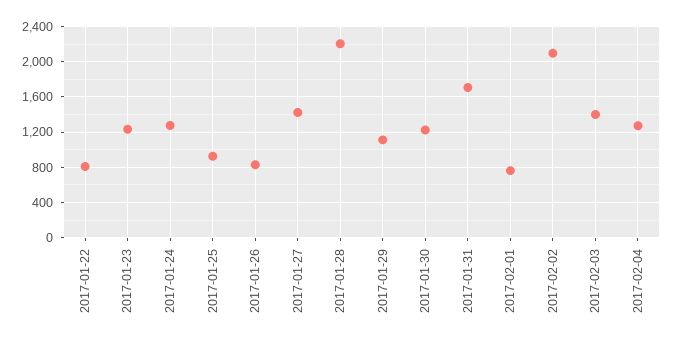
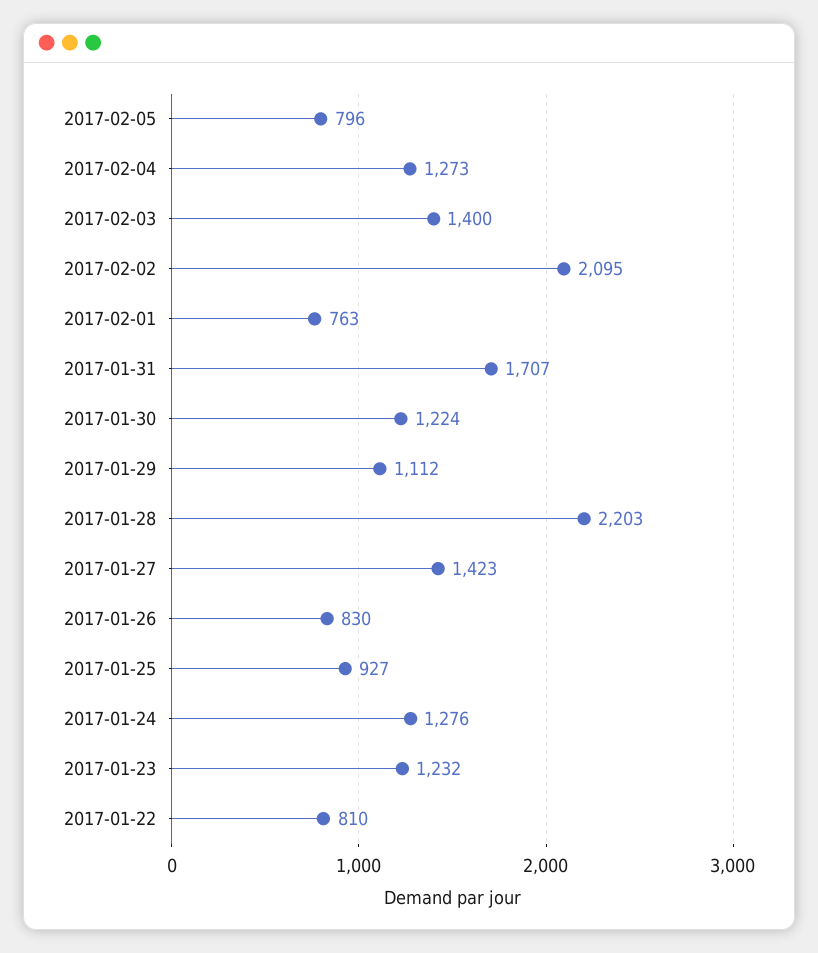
2017-02-05: none -> 796

